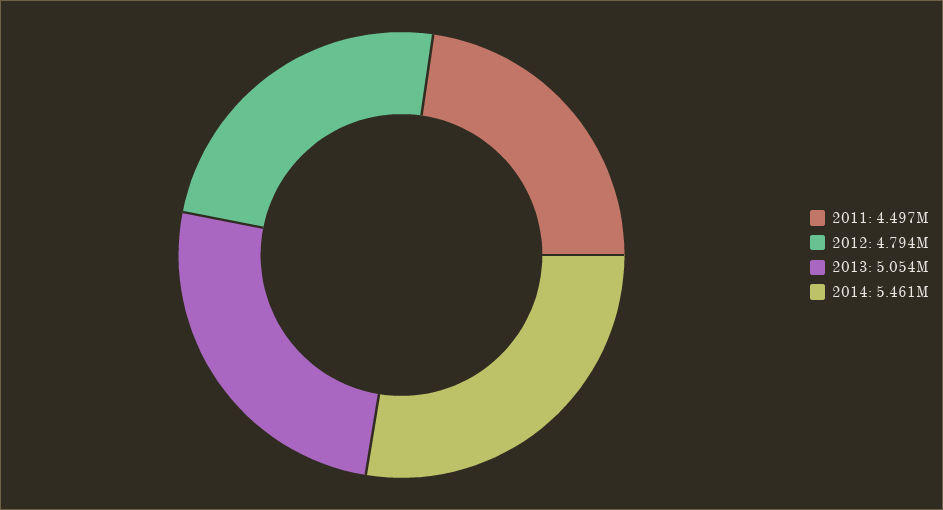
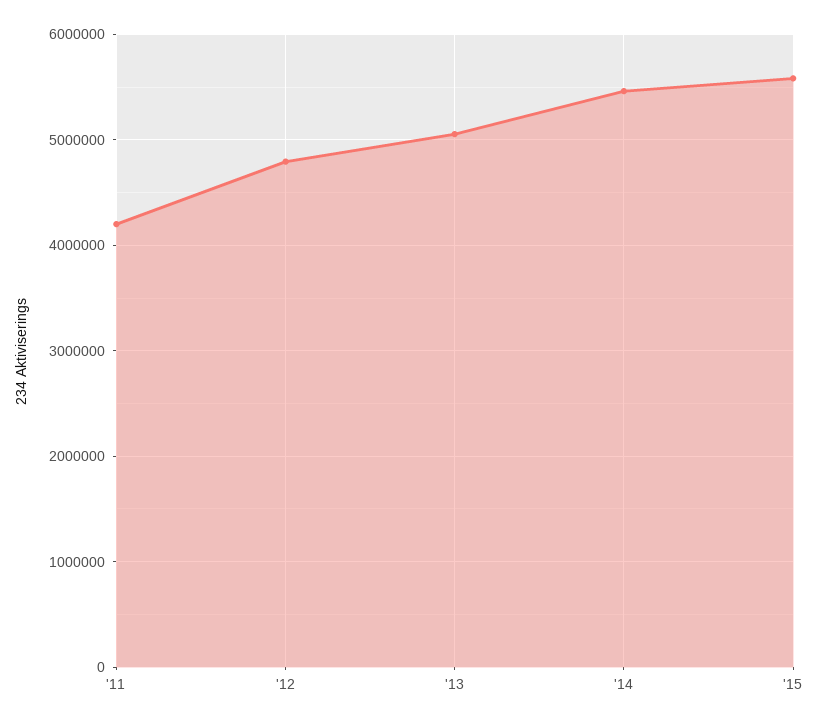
2011: 4497000 -> 4200000
'15: none -> 5600000

